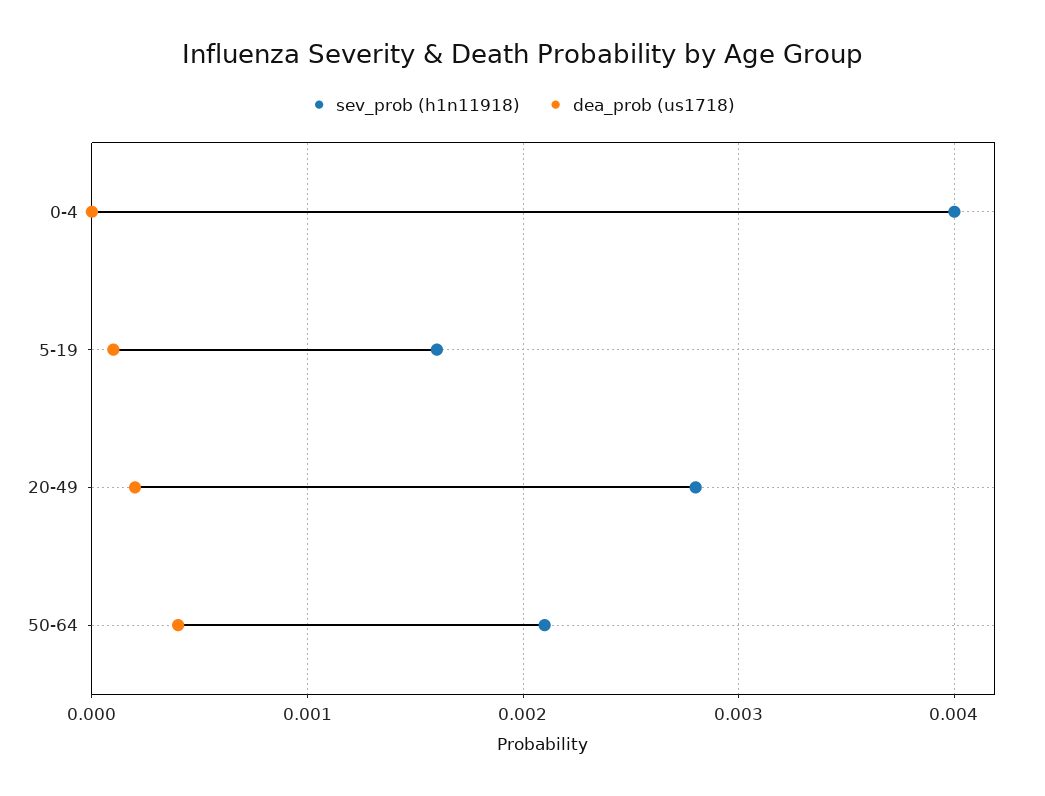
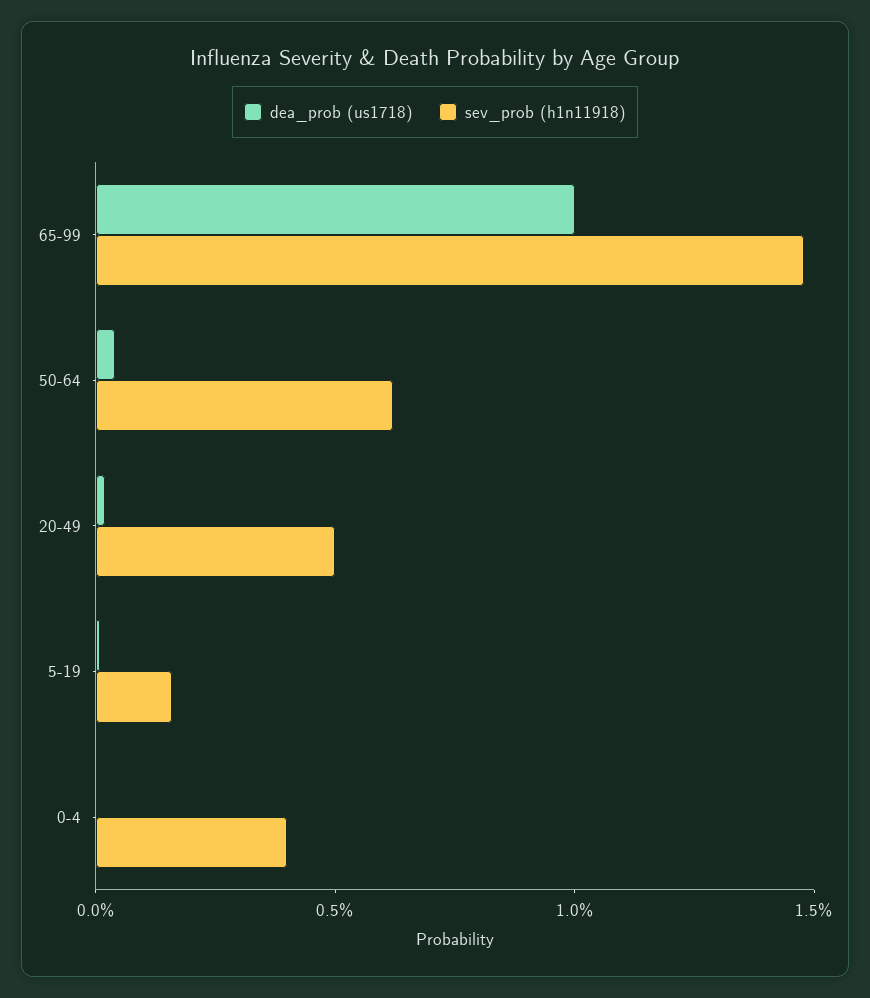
sev_prob (h1n11918), 20-49: 0.0028 -> 0.005
sev_prob (h1n11918), 50-64: 0.0021 -> 0.006
dea_prob (us1718), 65-99: none -> 0.01
sev_prob (h1n11918), 65-99: none -> 0.015

